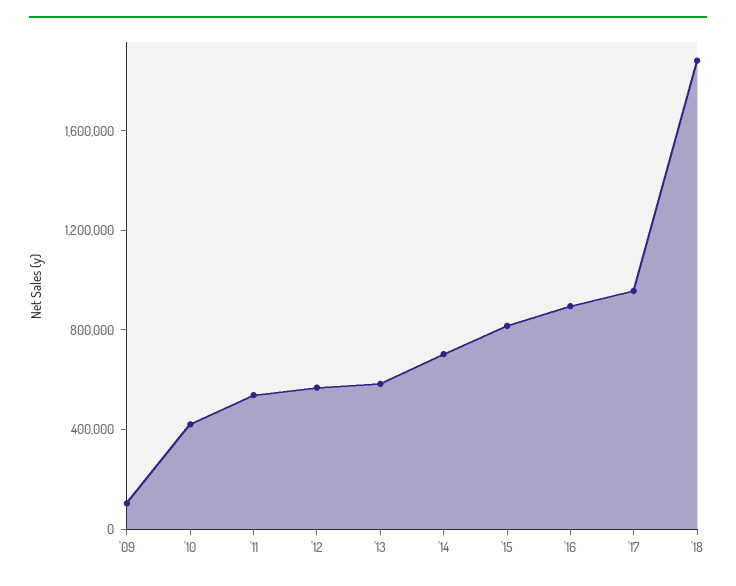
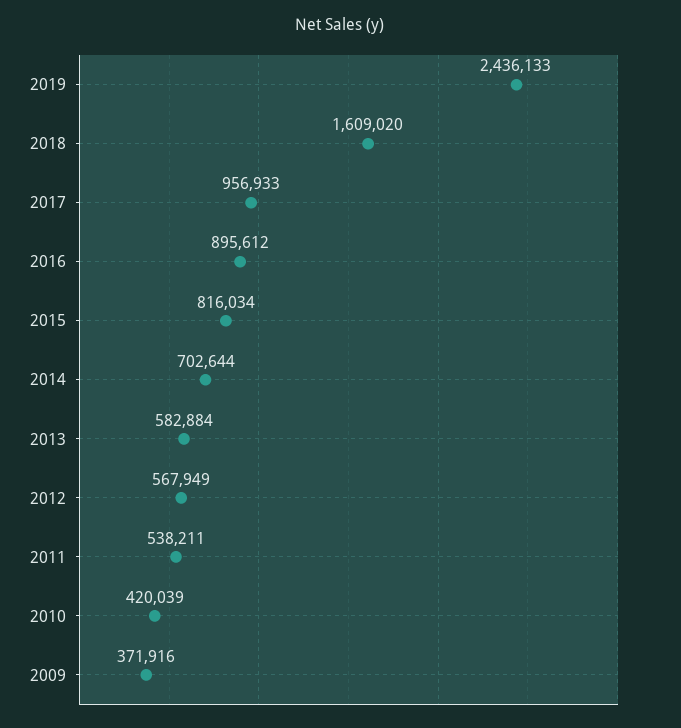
'09: 100000 -> 371916
'18: 1900000 -> 1609020
2019: none -> 2436133

